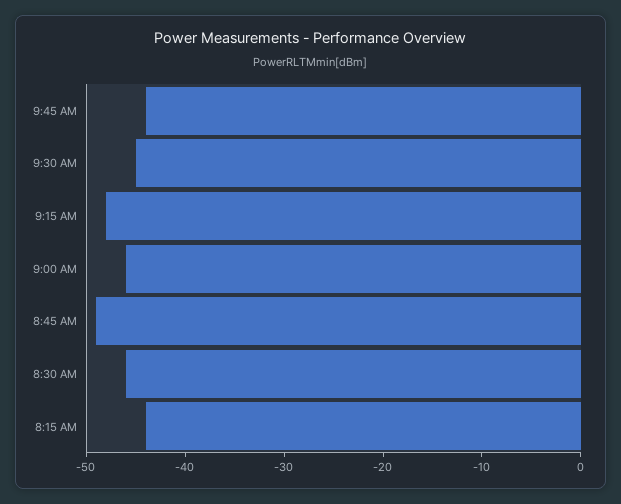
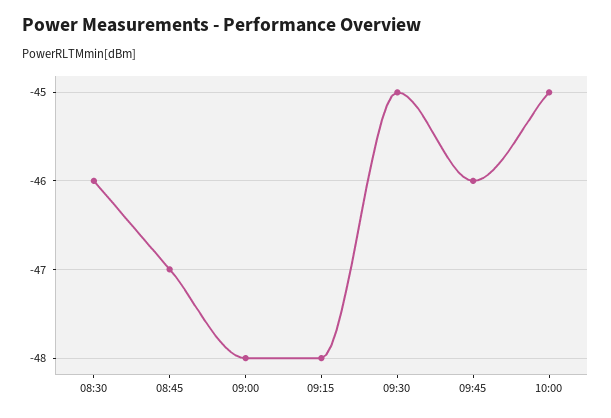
9:45 AM: -44 -> -46
9:00 AM: -46 -> -48
8:45 AM: -49 -> -47
8:15 AM: -44 -> none
10:00: none -> -45

